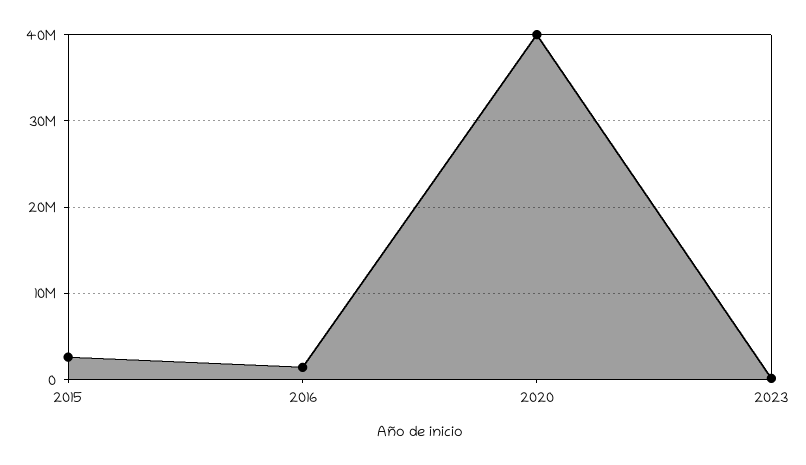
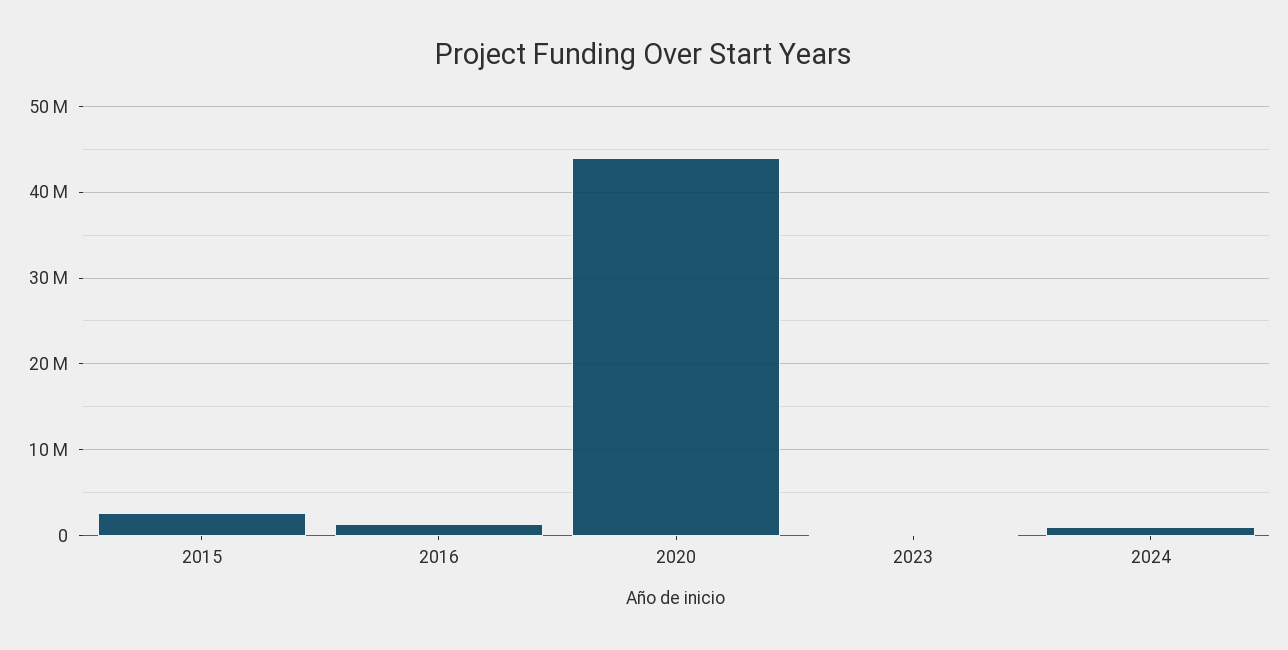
2020: 40000000 -> 44000000
2024: none -> 1000000

